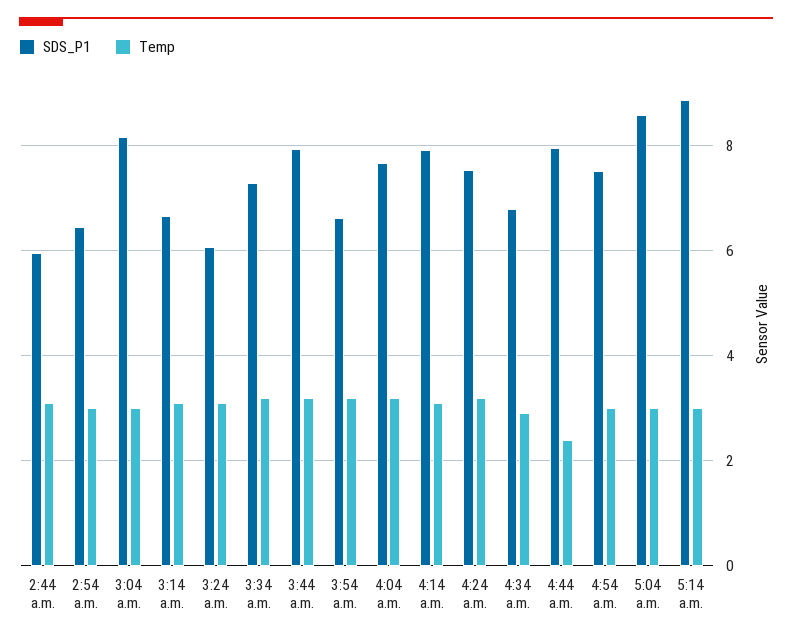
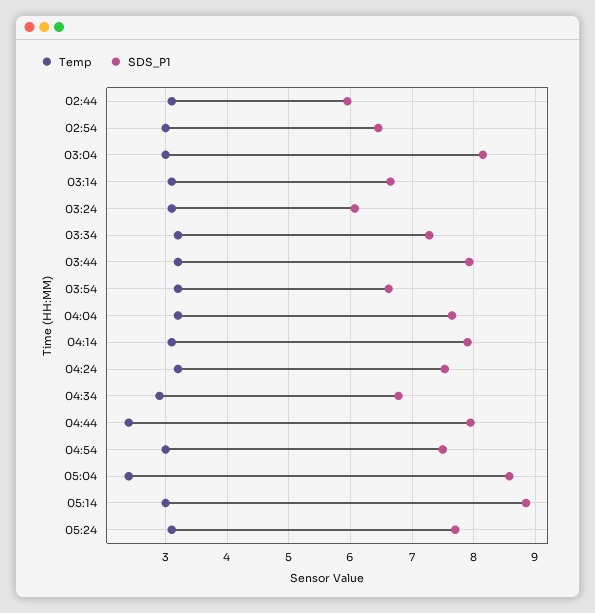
Temp, 5:04 a.m.: 3 -> 2.4
Temp, 05:24: none -> 3.1
SDS_P1, 05:24: none -> 7.7

